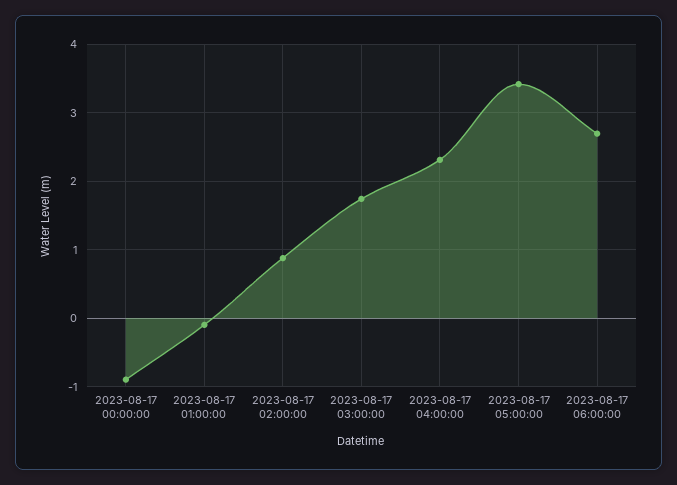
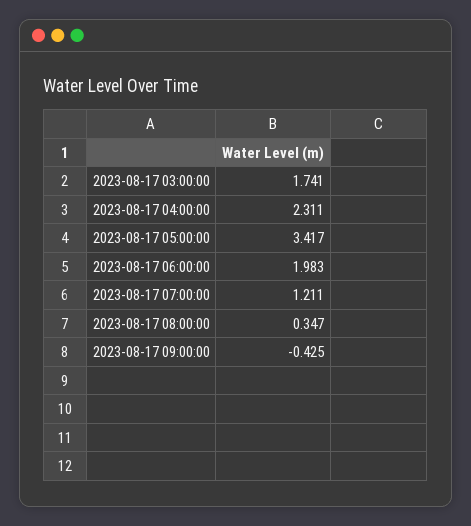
2023-08-17 00:00:00: -0.9 -> none
2023-08-17 01:00:00: -0.1 -> none
2023-08-17 02:00:00: 0.9 -> none
2023-08-17 06:00:00: 2.7 -> 1.983
2023-08-17 07:00:00: none -> 1.211
2023-08-17 08:00:00: none -> 0.347
2023-08-17 09:00:00: none -> -0.425

